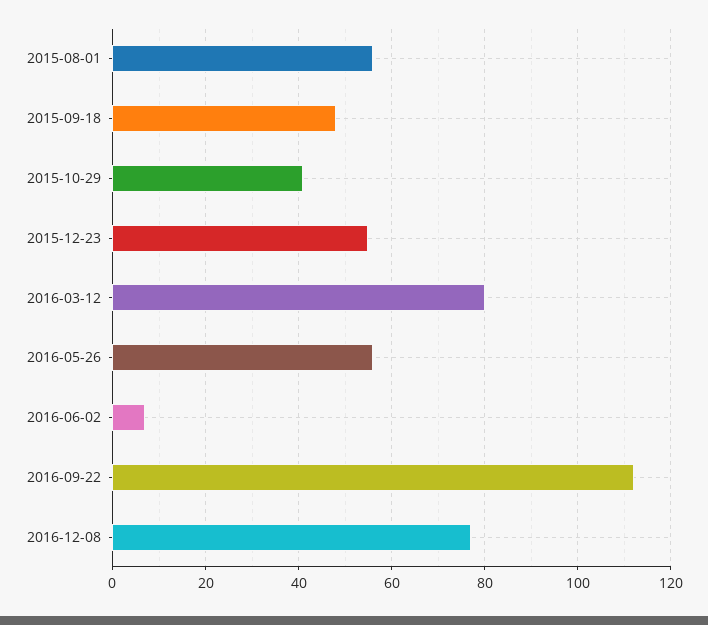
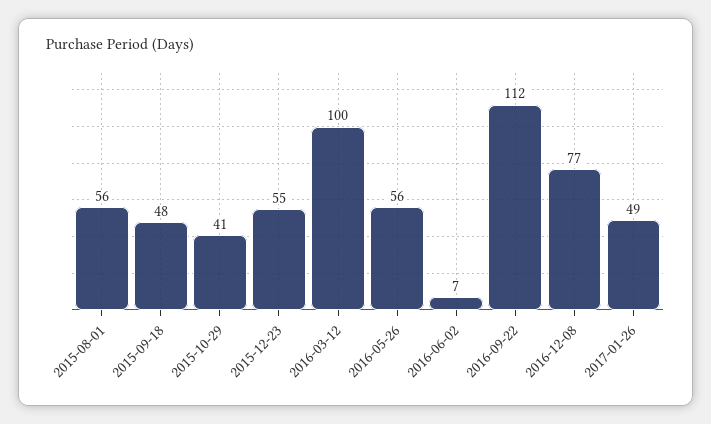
2016-03-12: 80 -> 100
2017-01-26: none -> 49

